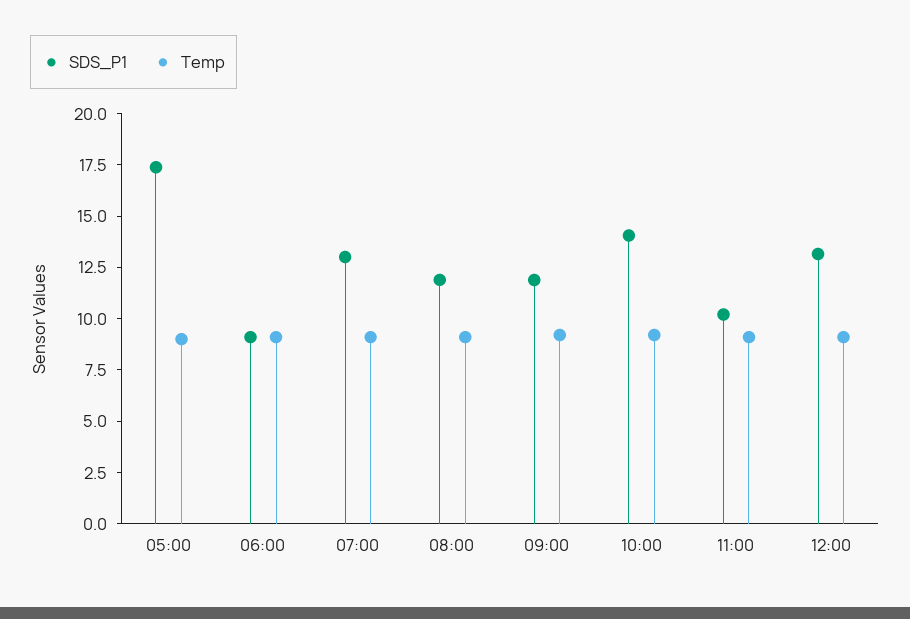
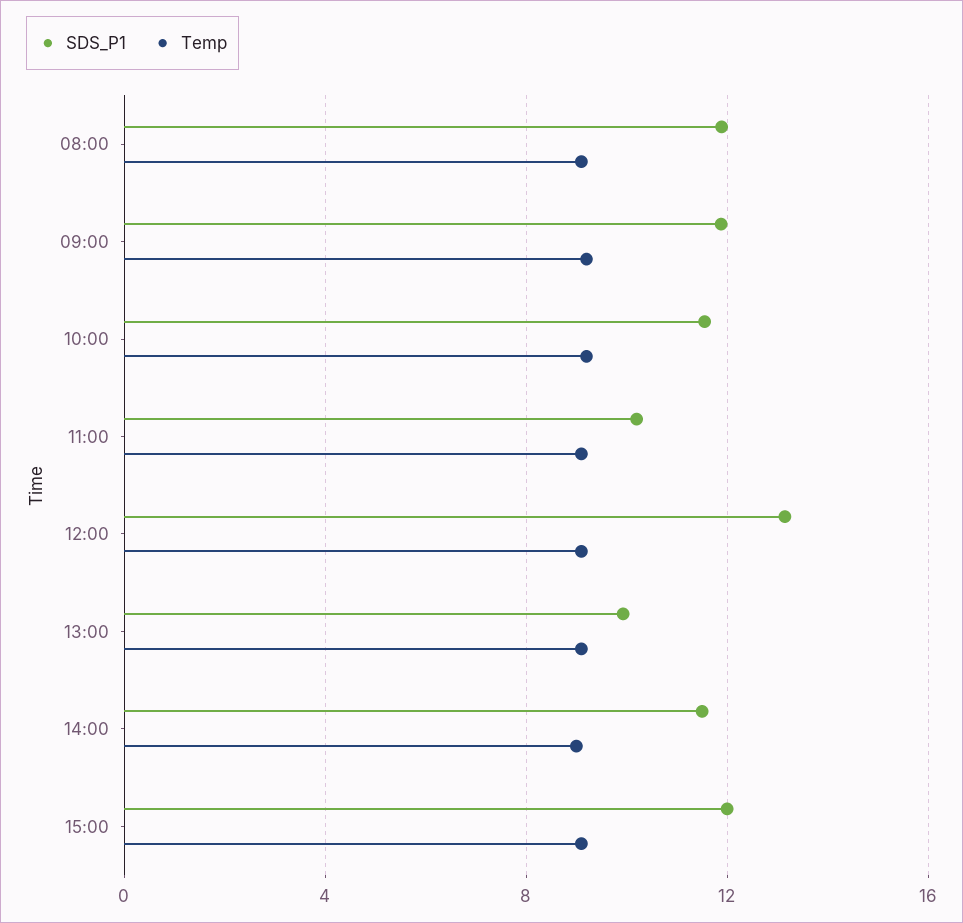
SDS_P1, 05:00: 17.5 -> none
Temp, 05:00: 9 -> none
SDS_P1, 06:00: 9 -> none
Temp, 06:00: 9 -> none
SDS_P1, 07:00: 13 -> none
Temp, 07:00: 9 -> none
SDS_P1, 10:00: 14 -> 11.5
SDS_P1, 13:00: none -> 10
Temp, 13:00: none -> 9
SDS_P1, 14:00: none -> 11.5
Temp, 14:00: none -> 9
SDS_P1, 15:00: none -> 12
Temp, 15:00: none -> 9

